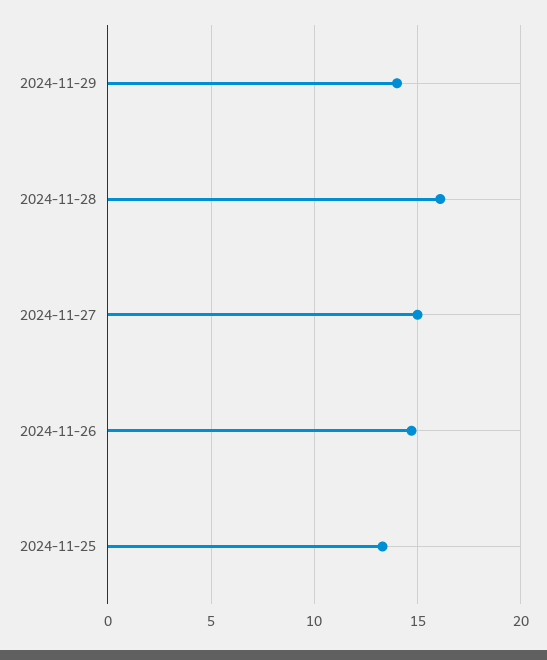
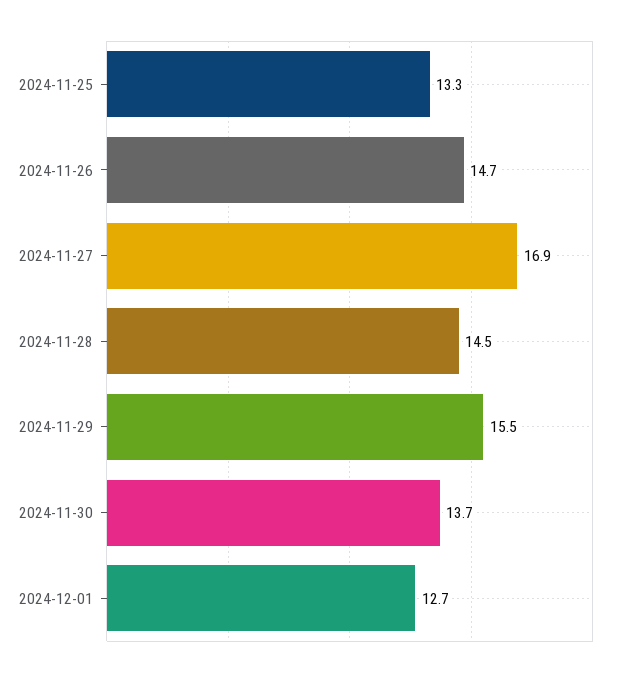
2024-11-29: 14 -> 15.5
2024-11-28: 16 -> 14.5
2024-11-27: 15 -> 16.9
2024-11-30: none -> 13.7
2024-12-01: none -> 12.7

